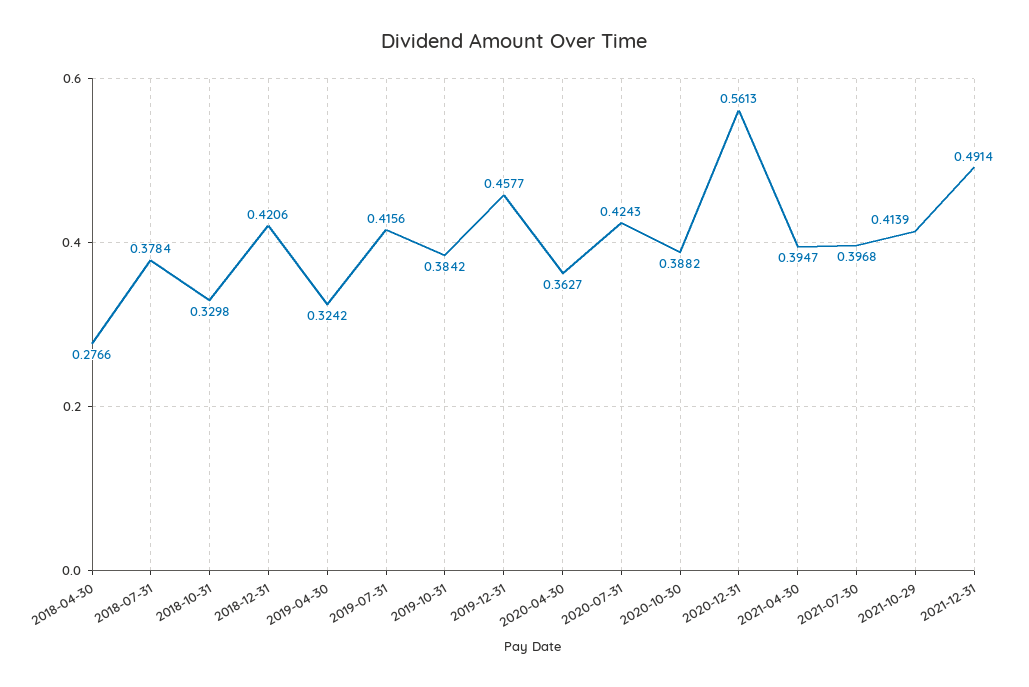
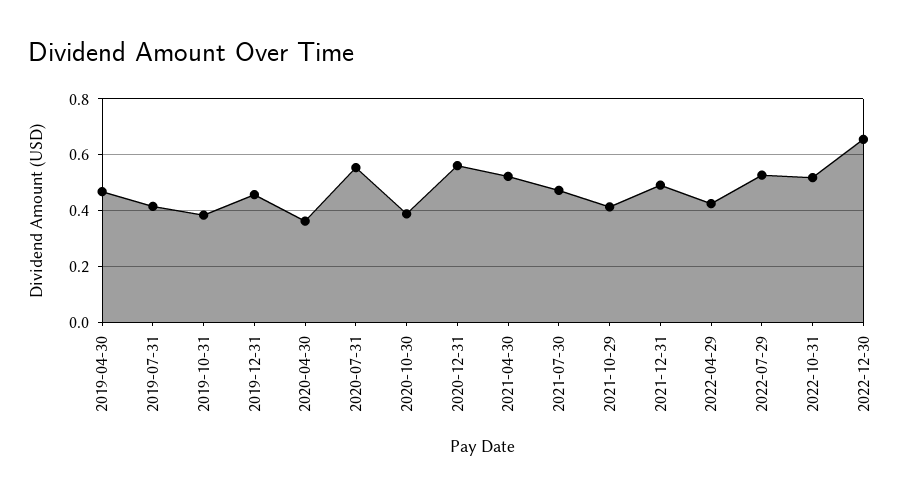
2018-04-30: 0.2766 -> none
2018-07-31: 0.3784 -> none
2018-10-31: 0.3298 -> none
2018-12-31: 0.4206 -> none
2019-04-30: 0.3242 -> 0.475
2020-07-31: 0.4243 -> 0.55
2021-04-30: 0.3947 -> 0.525
2021-07-30: 0.3968 -> 0.475
2022-04-29: none -> 0.425
2022-07-29: none -> 0.525
2022-10-31: none -> 0.525
2022-12-30: none -> 0.65

